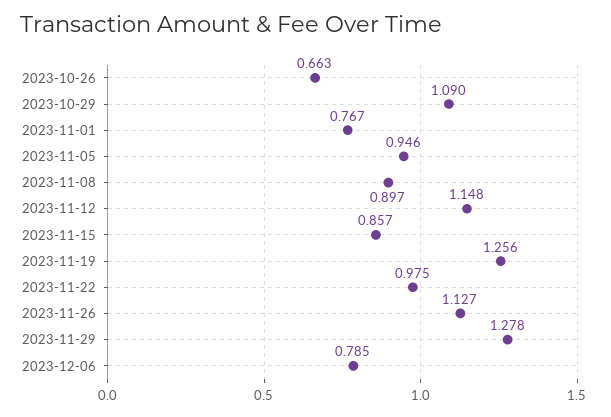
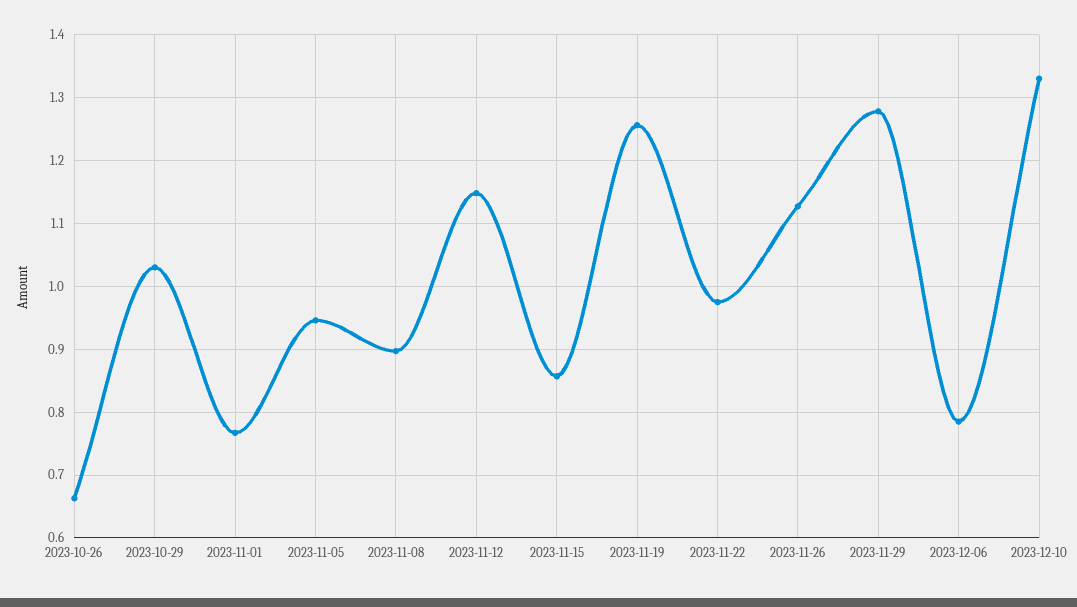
2023-10-29: 1.09 -> 1.03
2023-12-10: none -> 1.33

